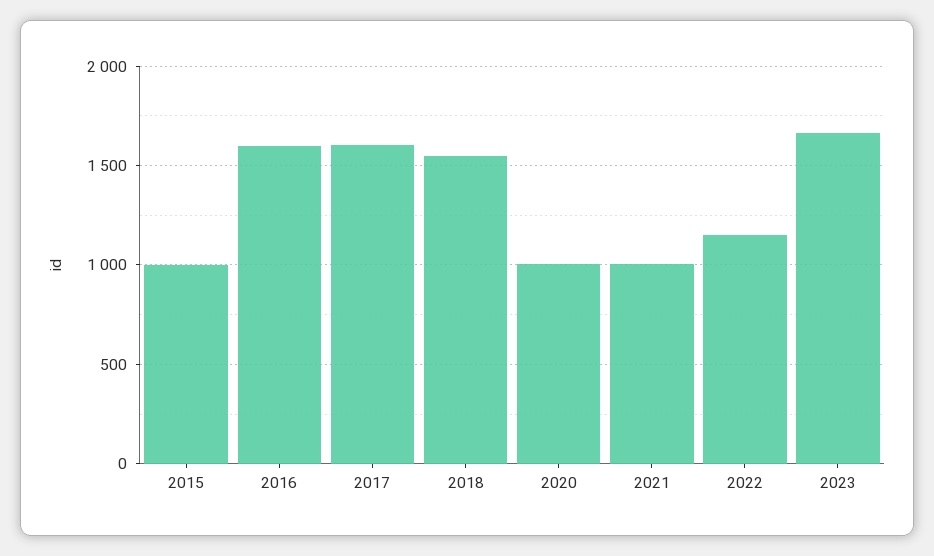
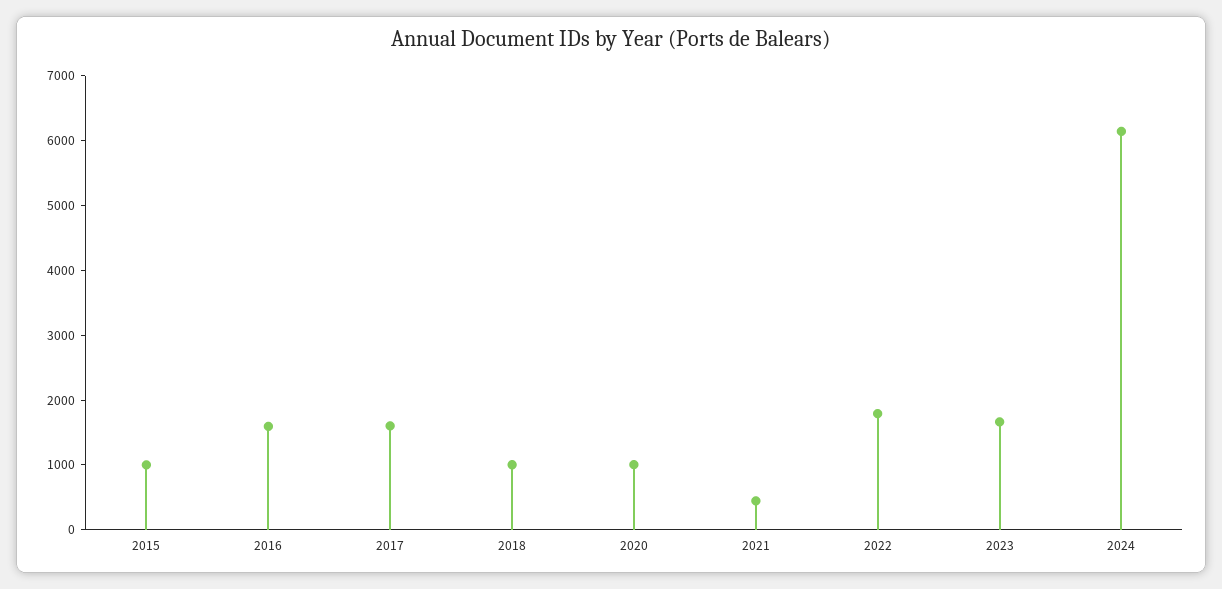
2018: 1550 -> 1000
2021: 1000 -> 400
2022: 1150 -> 1800
2024: none -> 6200

